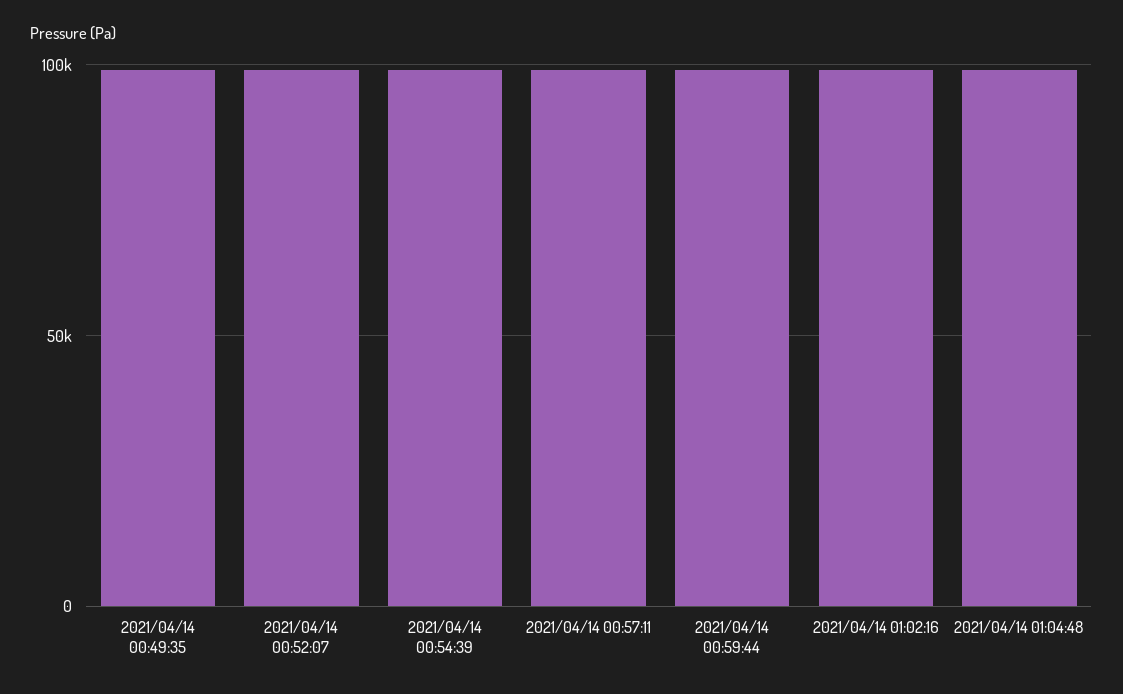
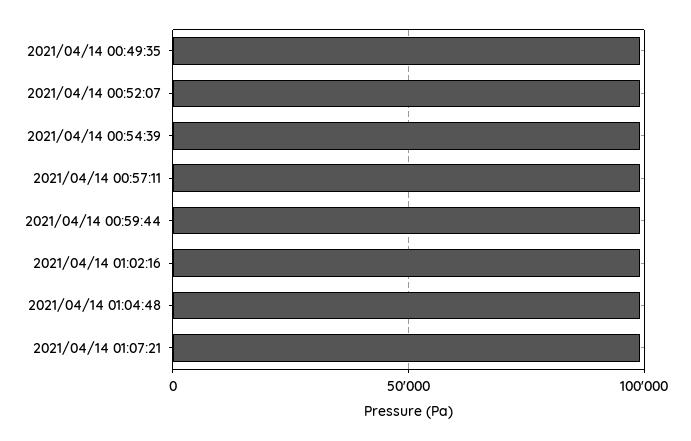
2021/04/14 01:07:21: none -> 100000

